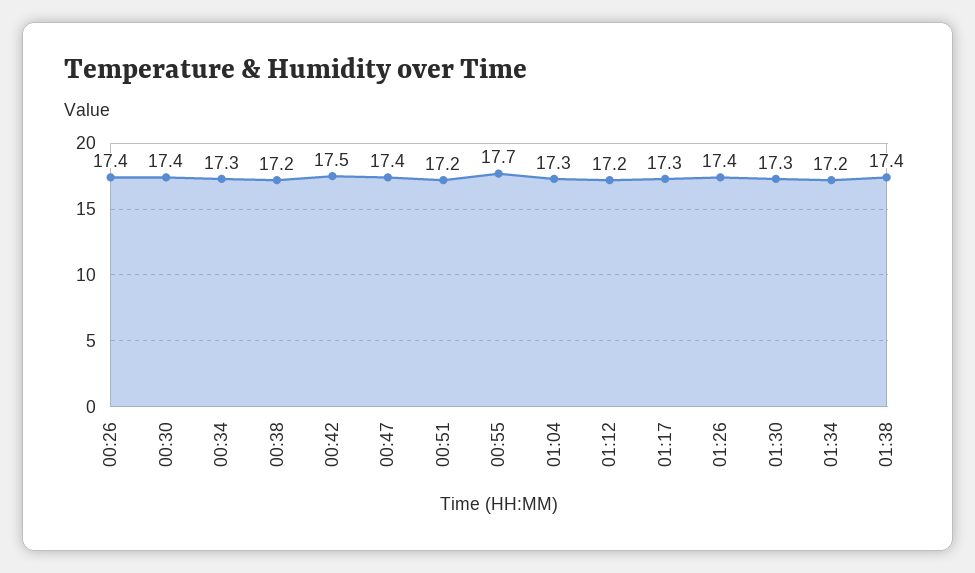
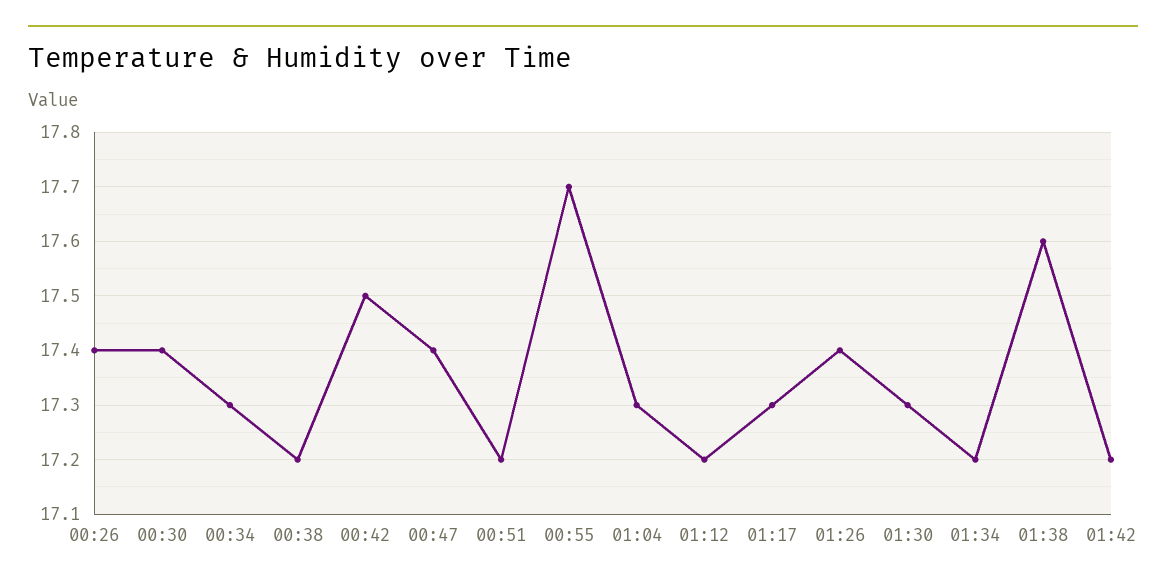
01:38: 17.4 -> 17.6
01:42: none -> 17.2

